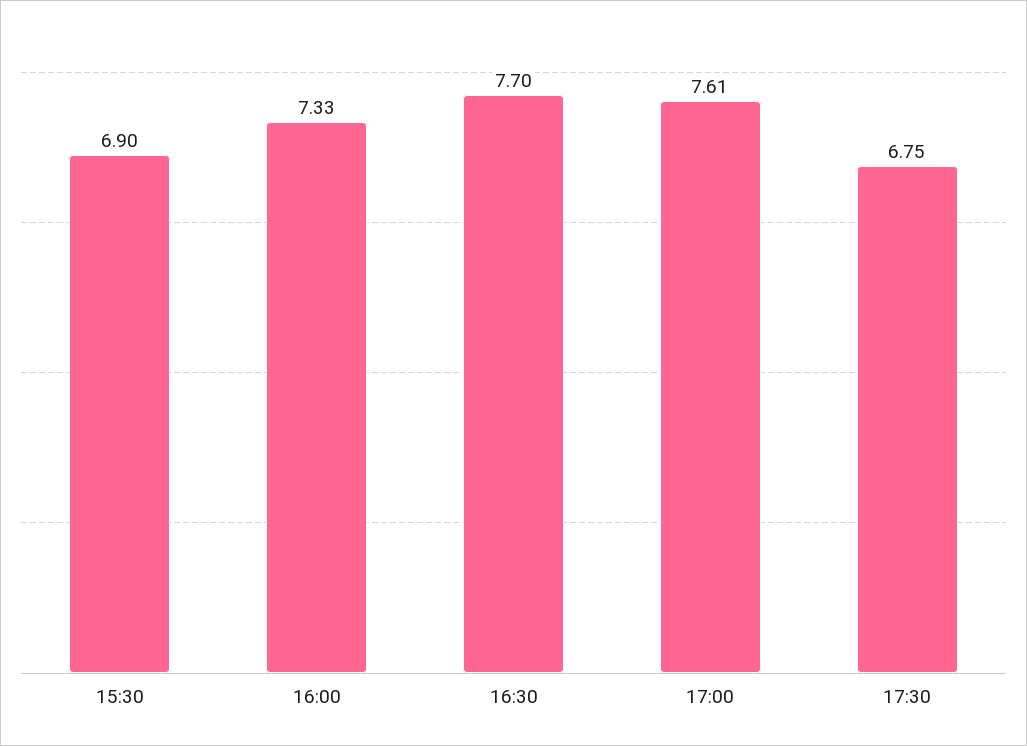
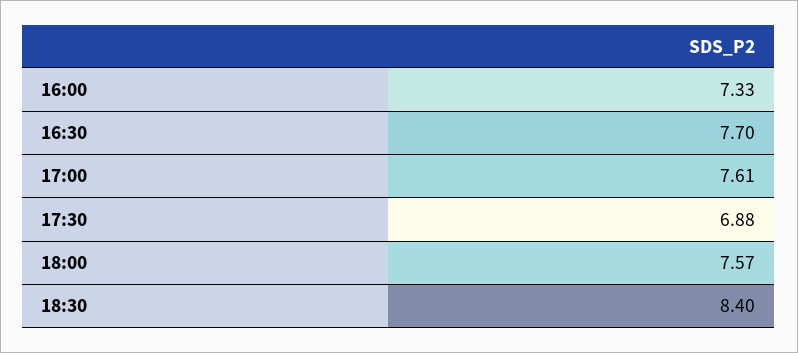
15:30: 6.9 -> none
17:30: 6.75 -> 6.88
18:00: none -> 7.57
18:30: none -> 8.4

